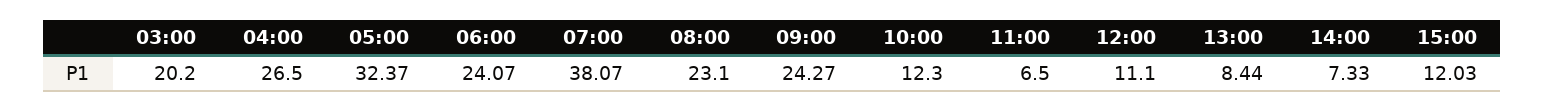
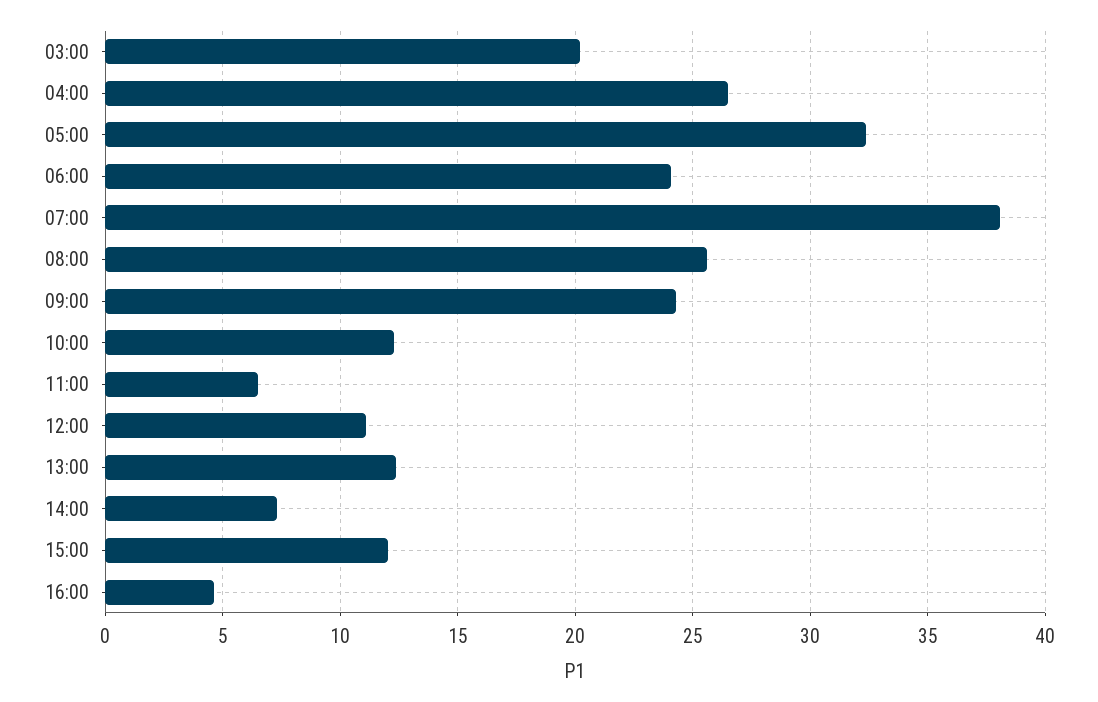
08:00: 23.1 -> 25.5
13:00: 8.44 -> 12.5
16:00: none -> 4.5

